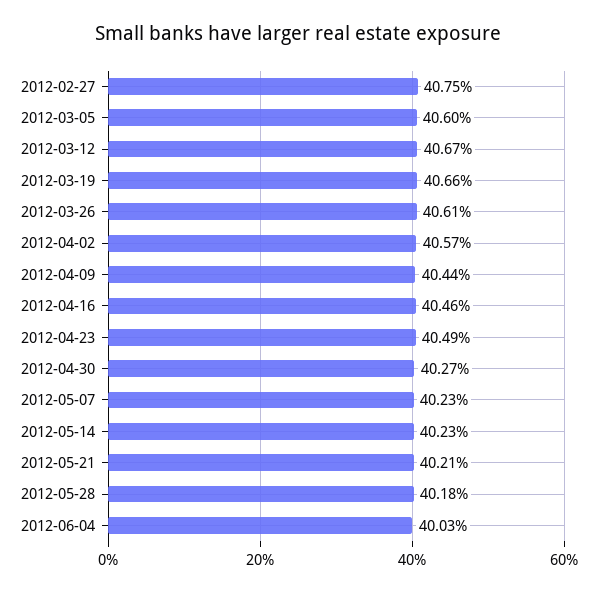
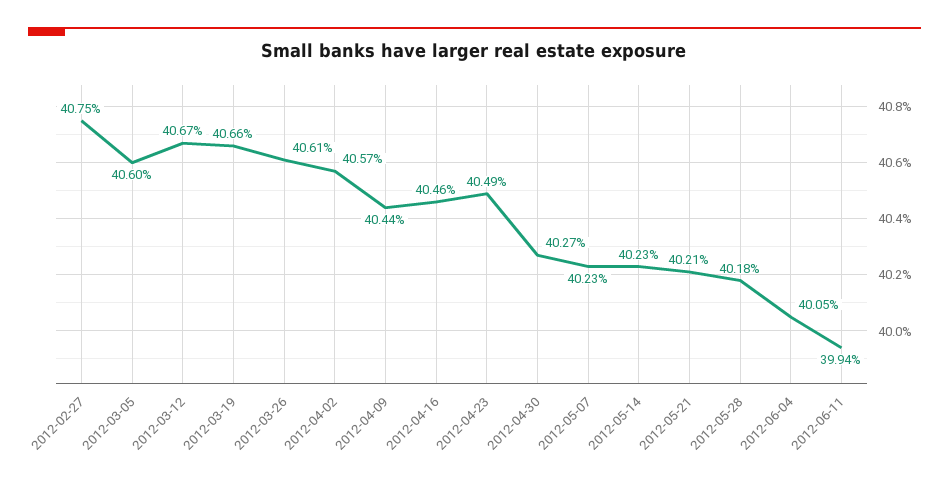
2012-06-04: 40.03 -> 40.05
2012-06-11: none -> 39.94

